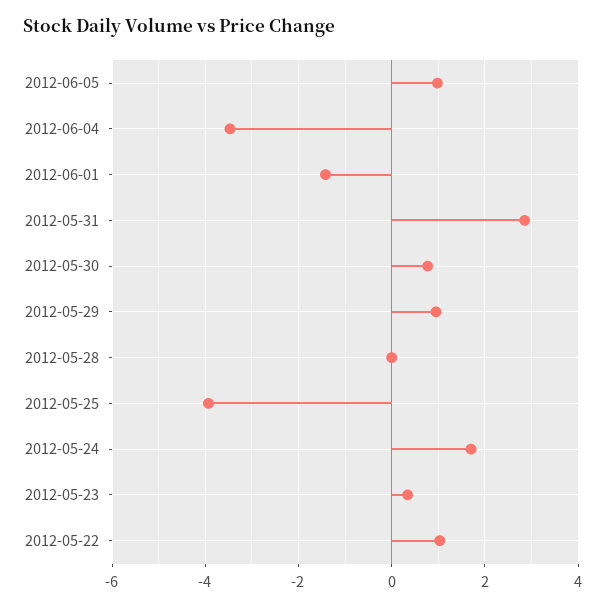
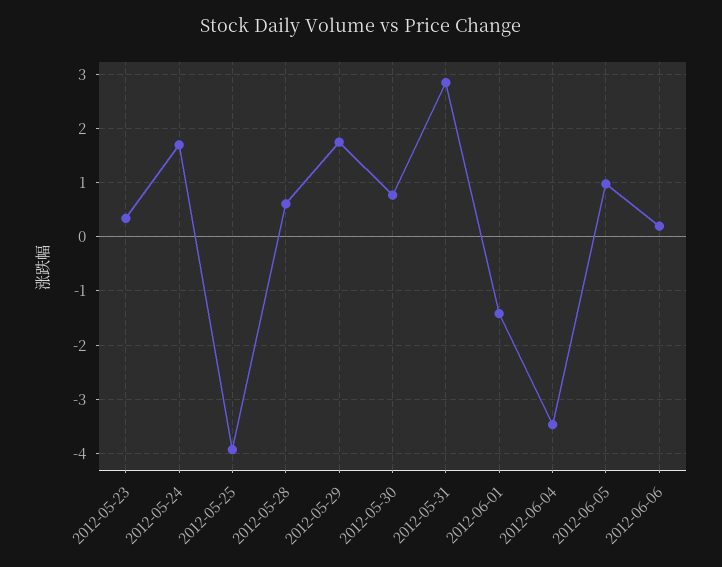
2012-05-29: 1 -> 1.8
2012-05-28: 0 -> 0.6
2012-05-22: 1 -> none
2012-06-06: none -> 0.2

